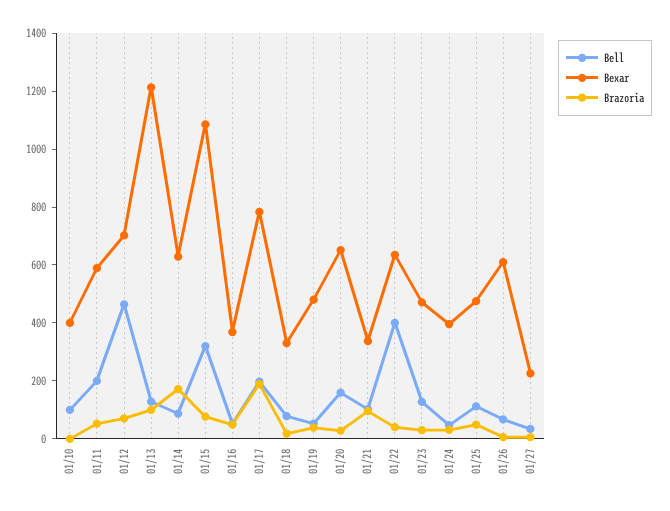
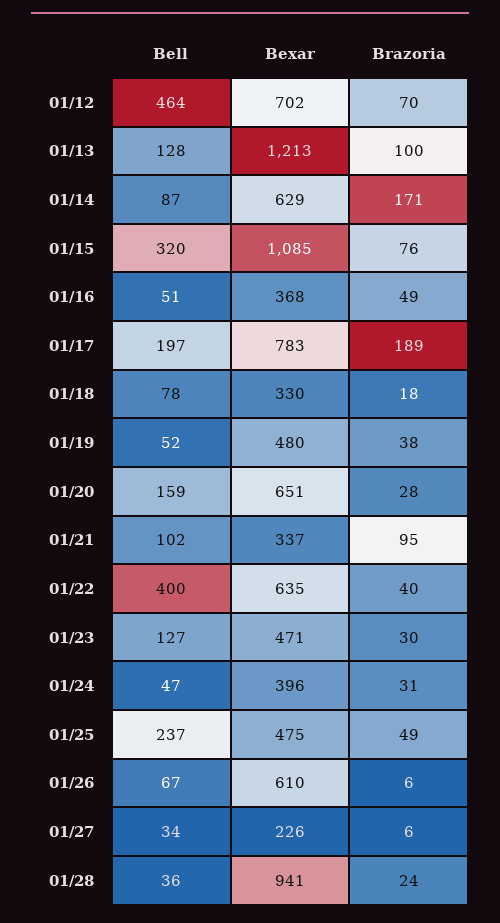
Bell, 01/10: 100 -> none
Bexar, 01/10: 400 -> none
Brazoria, 01/10: 0 -> none
Bell, 01/11: 200 -> none
Bexar, 01/11: 600 -> none
Brazoria, 01/11: 50 -> none
Bell, 01/25: 100 -> 237
Bell, 01/28: none -> 36
Bexar, 01/28: none -> 941
Brazoria, 01/28: none -> 24

